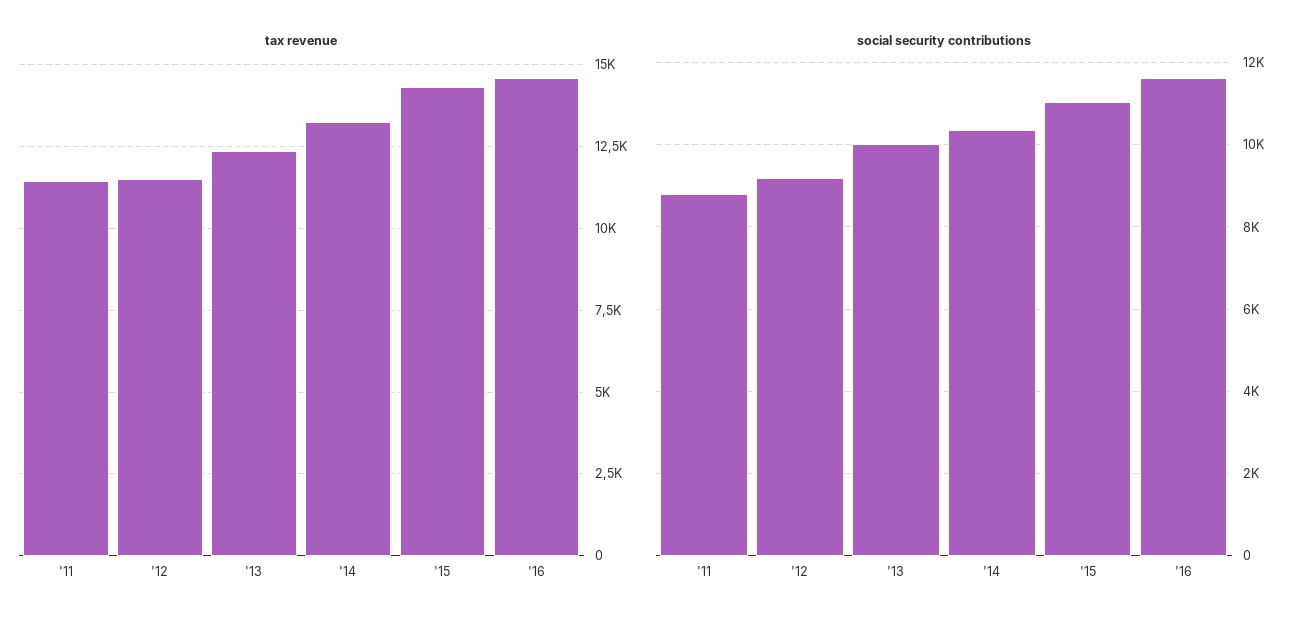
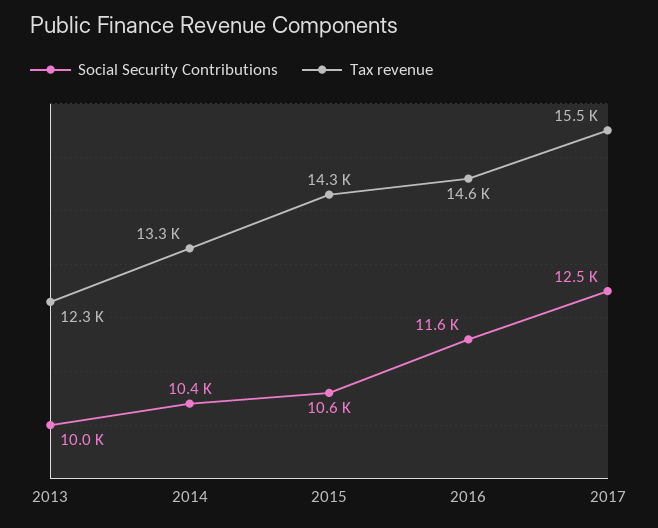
tax revenue, '11: 11500 -> none
tax revenue, '12: 11500 -> none
social security contributions, '11: 8800 -> none
social security contributions, '12: 9200 -> none
social security contributions, '15: 11000 -> 10600
social security contributions, 2017: none -> 12500
tax revenue, 2017: none -> 15500

